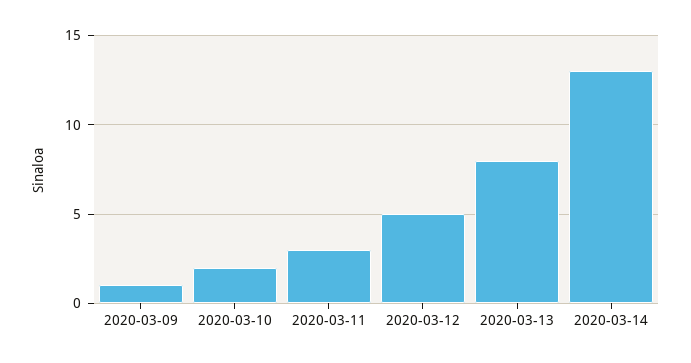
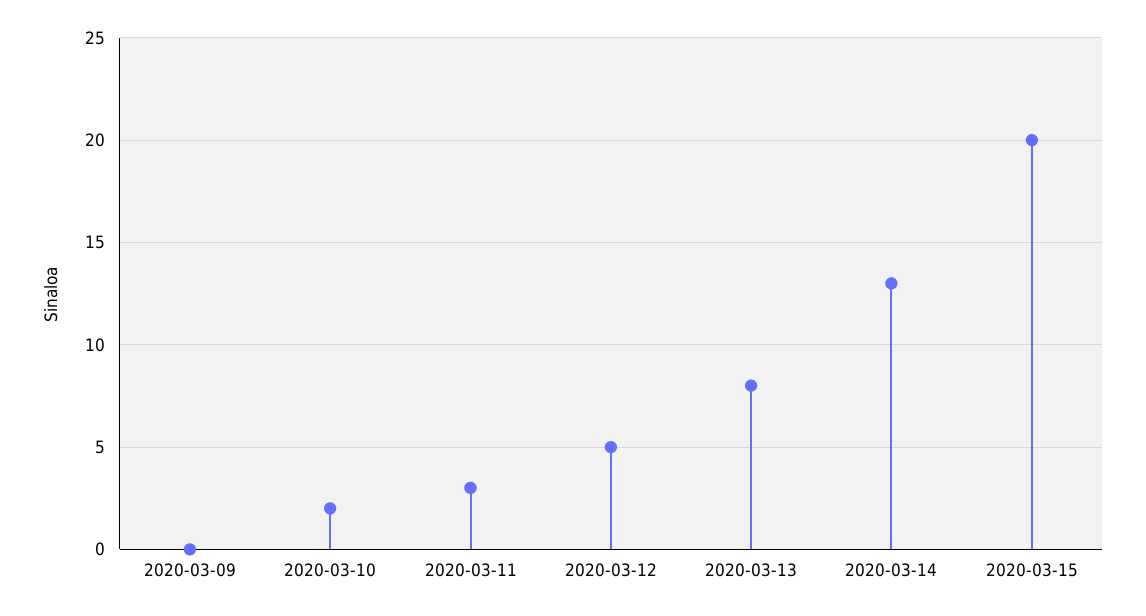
2020-03-09: 1 -> 0
2020-03-15: none -> 20

